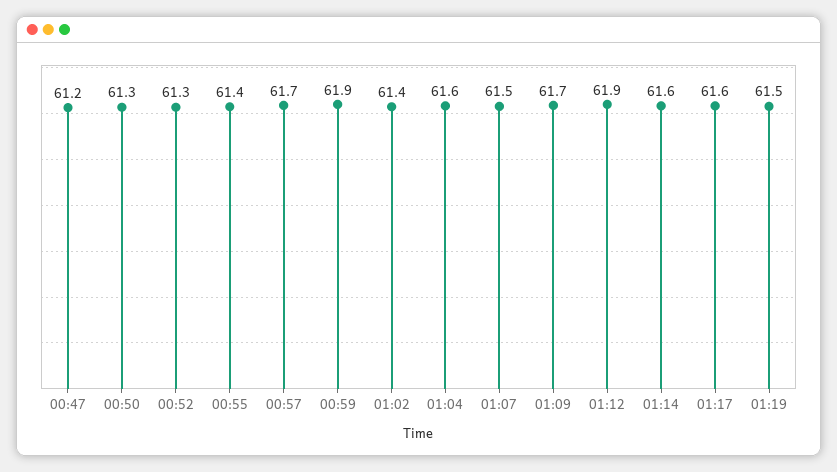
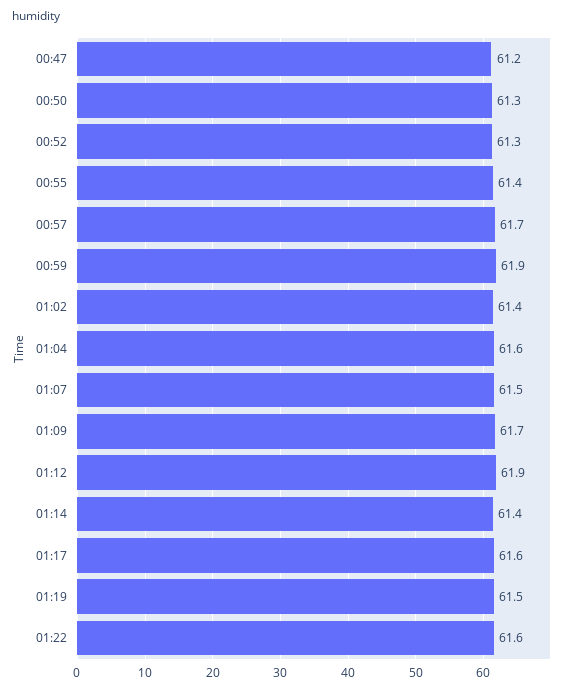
01:14: 61.6 -> 61.4
01:22: none -> 61.6

